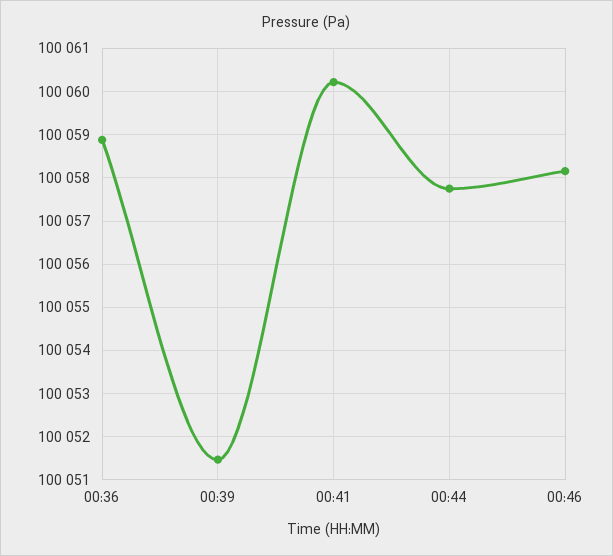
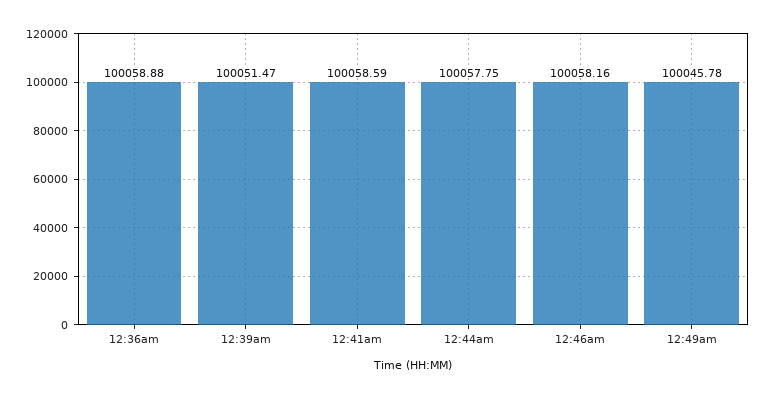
00:41: 100060.2 -> 100058.59
12:49am: none -> 100045.78

